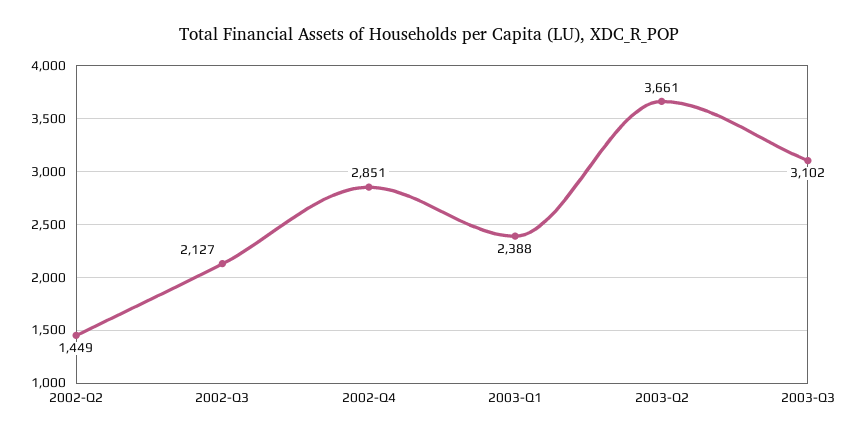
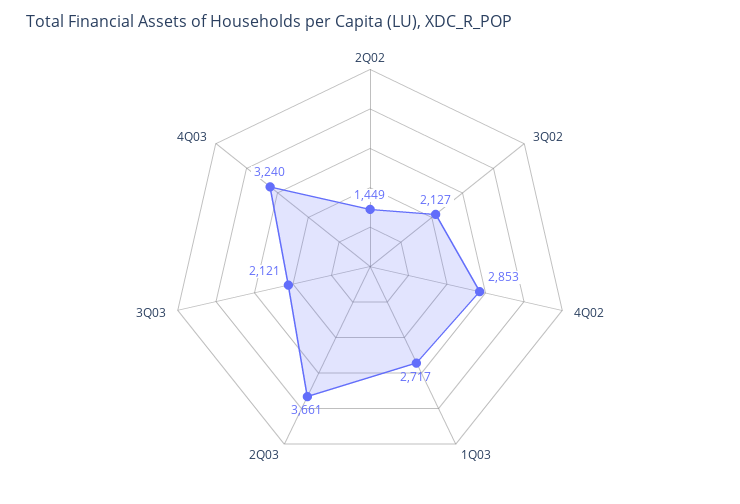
2002-Q4: 2851 -> 2853
2003-Q1: 2388 -> 2717
2003-Q3: 3102 -> 2121
4Q03: none -> 3240

